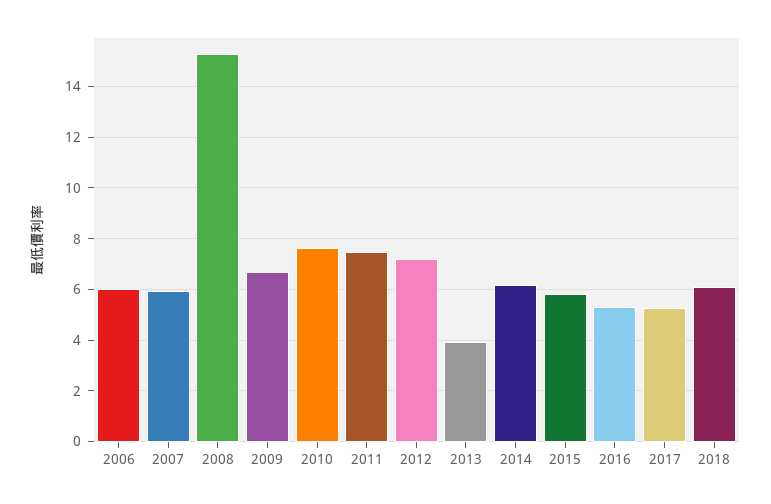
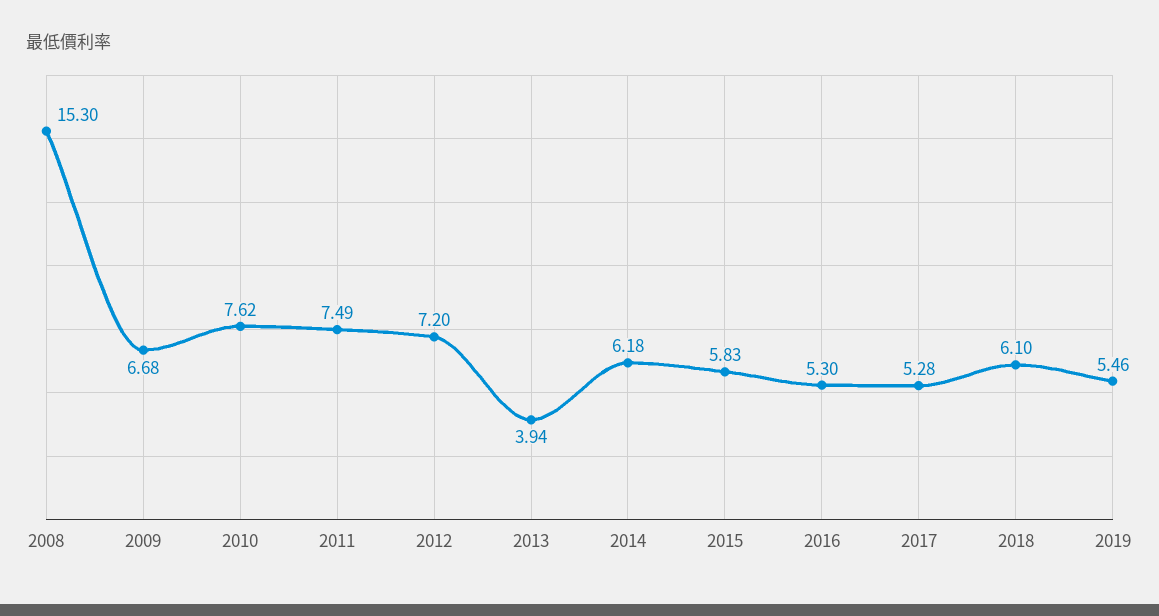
2006: 6 -> none
2007: 6 -> none
2019: none -> 5.46

